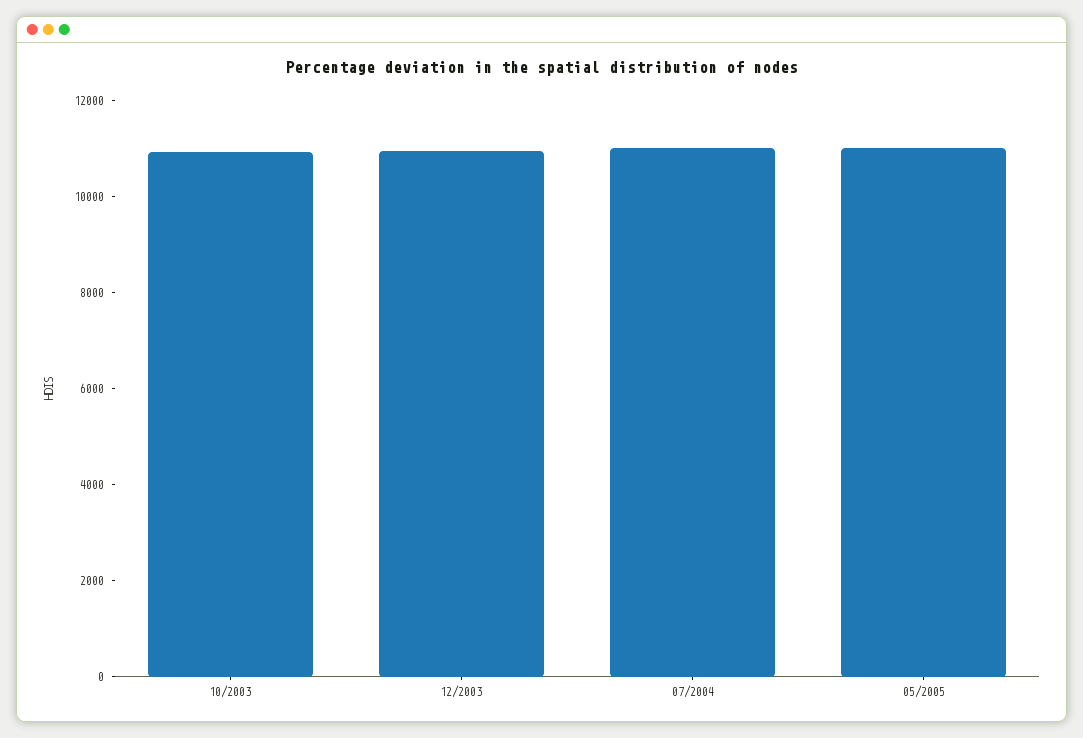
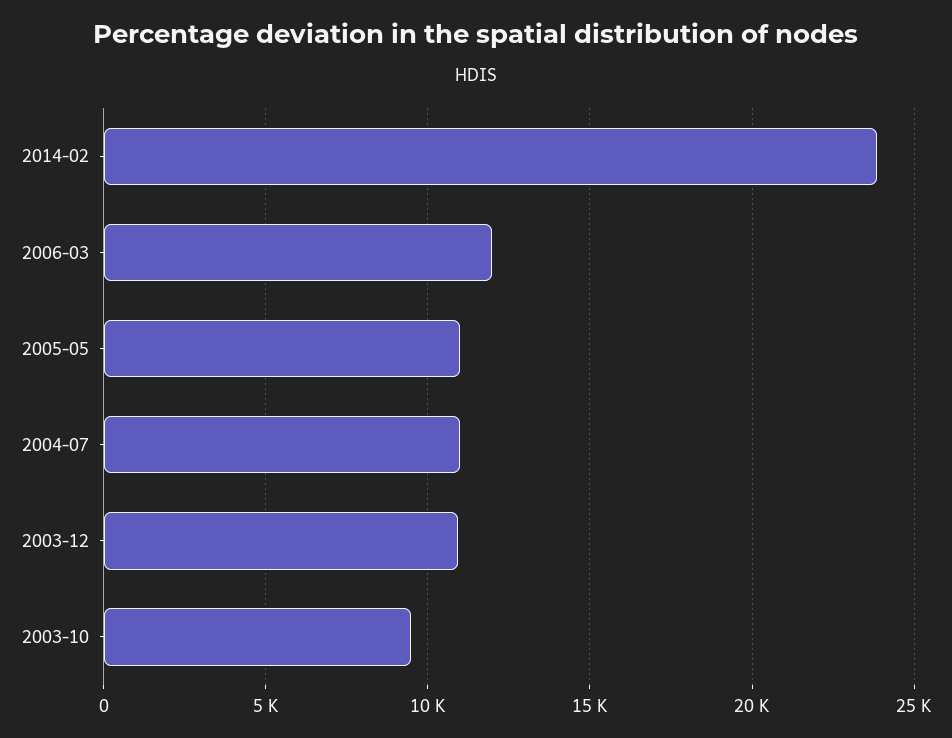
10/2003: 11000 -> 9500
2014-02: none -> 24000
2006-03: none -> 12000

